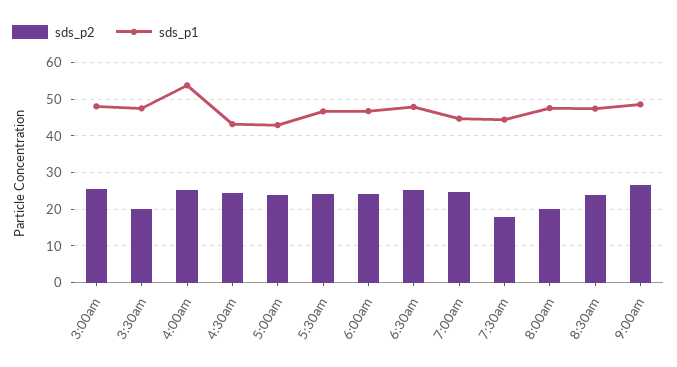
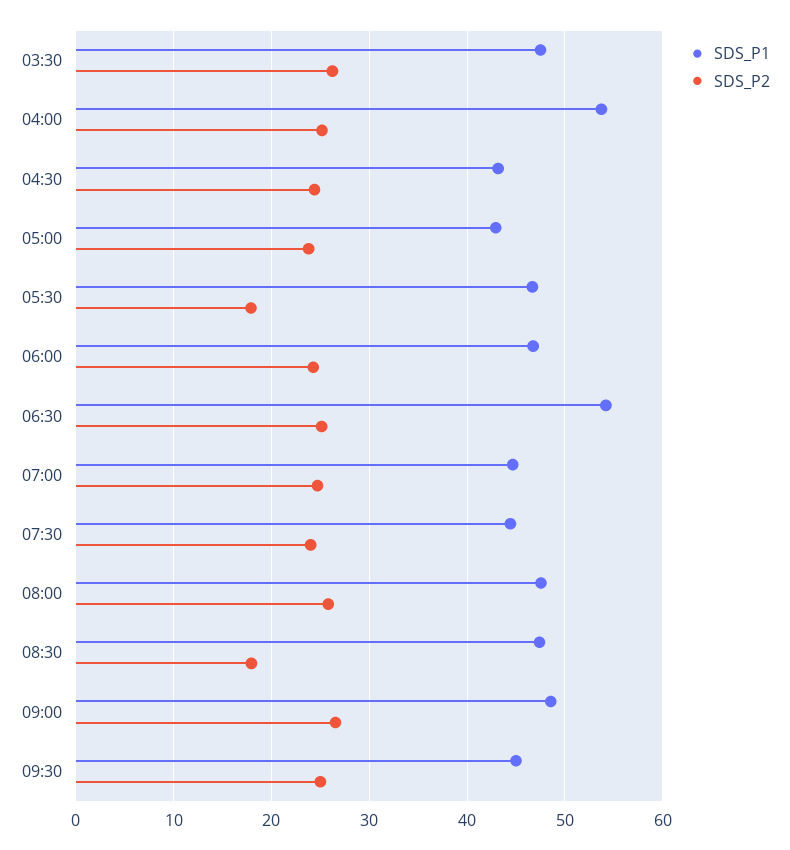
sds_p2, 3:00am: 26 -> none
sds_p1, 3:00am: 48 -> none
sds_p2, 3:30am: 20 -> 26
sds_p2, 5:30am: 24 -> 18
sds_p1, 6:30am: 48 -> 54
sds_p2, 7:30am: 18 -> 24
sds_p2, 8:00am: 20 -> 26
sds_p2, 8:30am: 24 -> 18
sds_p1, 09:30: none -> 45
sds_p2, 09:30: none -> 25

